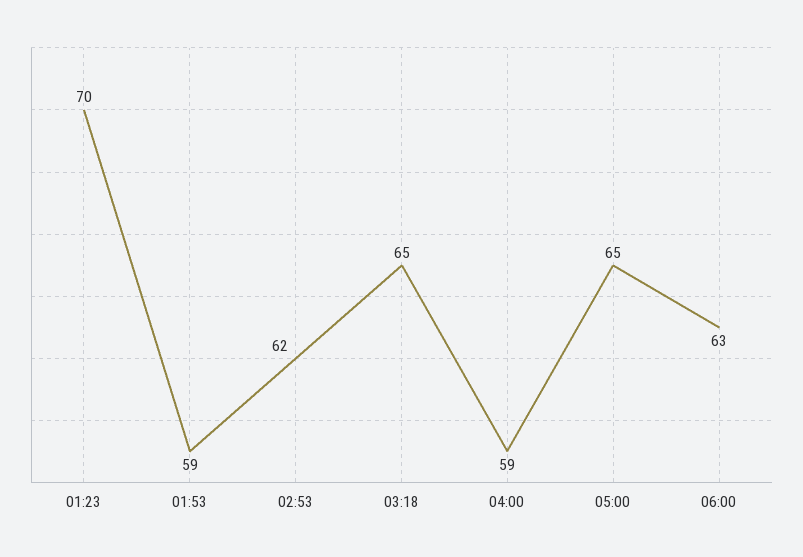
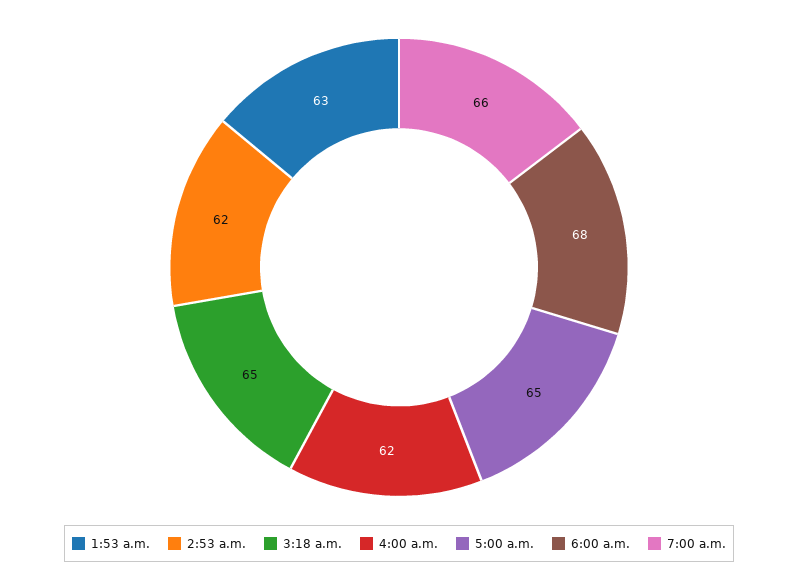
01:23: 70 -> none
01:53: 59 -> 63
04:00: 59 -> 62
06:00: 63 -> 68
7:00 a.m.: none -> 66

